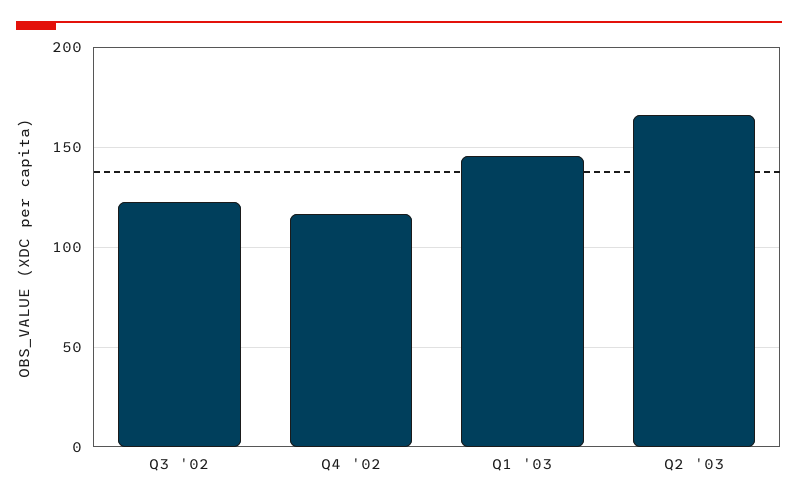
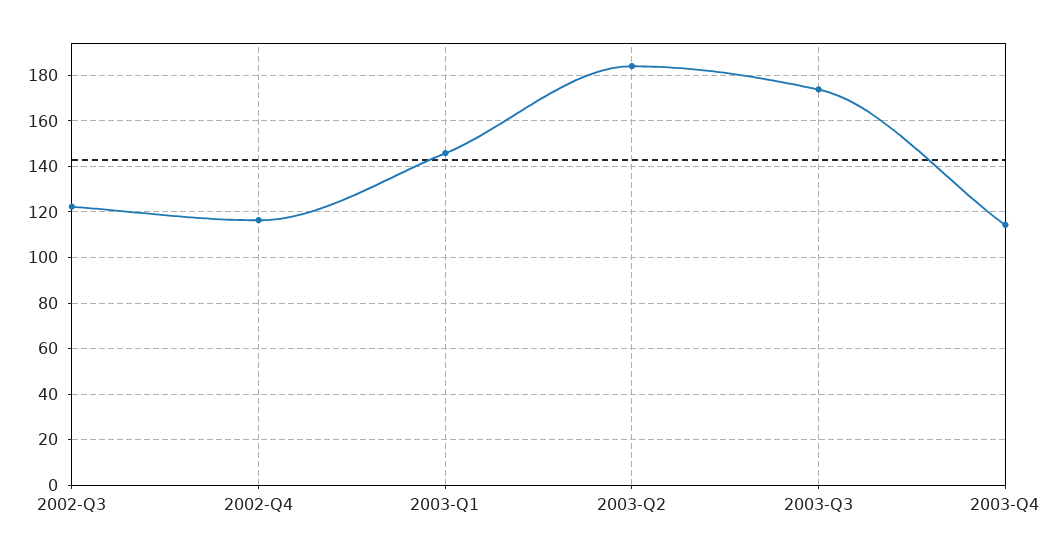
Q2 '03: 165 -> 185
2003-Q3: none -> 175
2003-Q4: none -> 115

